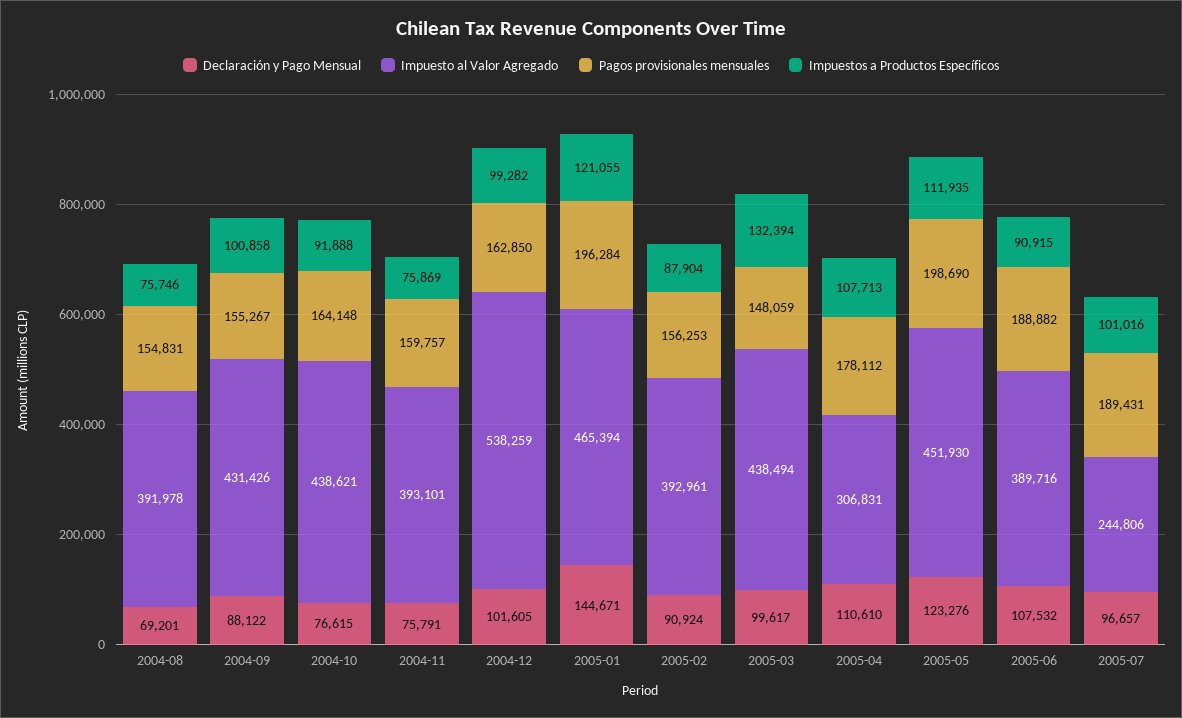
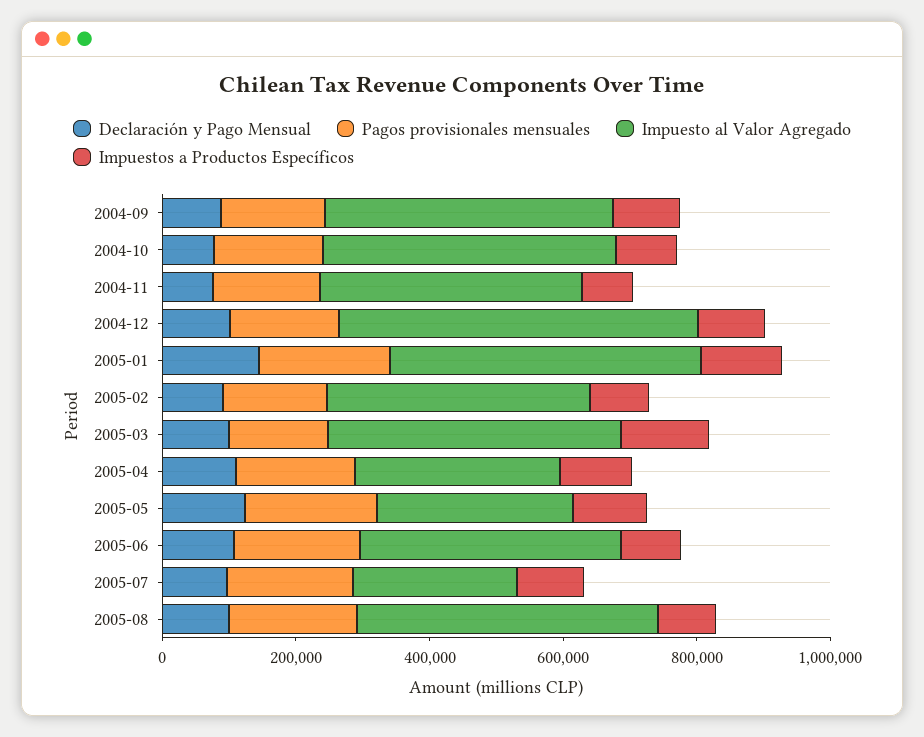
Declaración y Pago Mensual, 2004-08: 69201 -> none
Impuesto al Valor Agregado, 2004-08: 391978 -> none
Pagos provisionales mensuales, 2004-08: 154831 -> none
Impuestos a Productos Específicos, 2004-08: 75746 -> none
Impuesto al Valor Agregado, 2005-05: 451930 -> 300000
Declaración y Pago Mensual, 2005-08: none -> 100000
Pagos provisionales mensuales, 2005-08: none -> 200000
Impuesto al Valor Agregado, 2005-08: none -> 450000
Impuestos a Productos Específicos, 2005-08: none -> 100000

